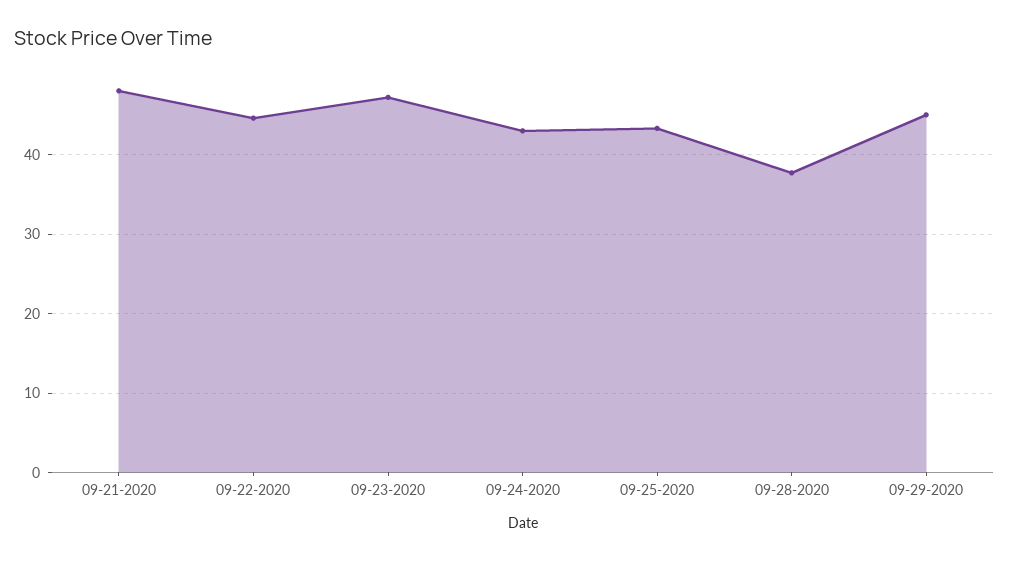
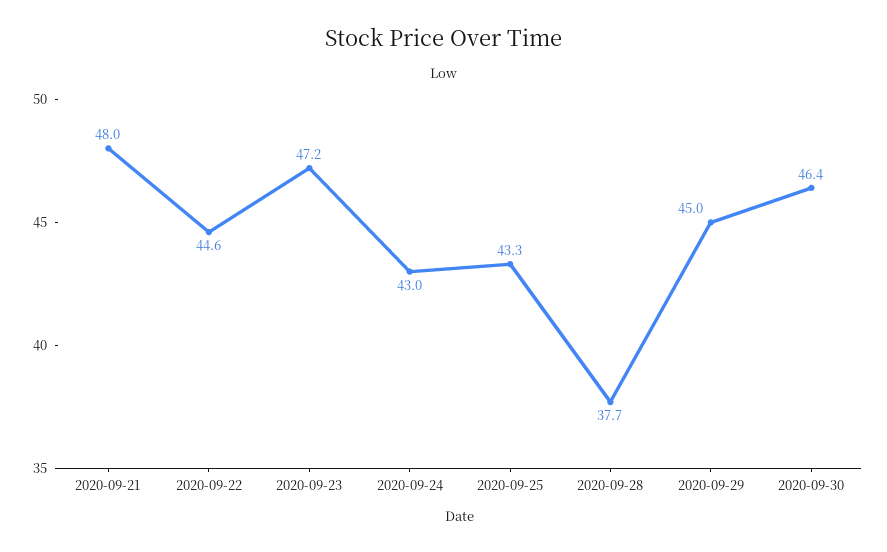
2020-09-30: none -> 46.4

